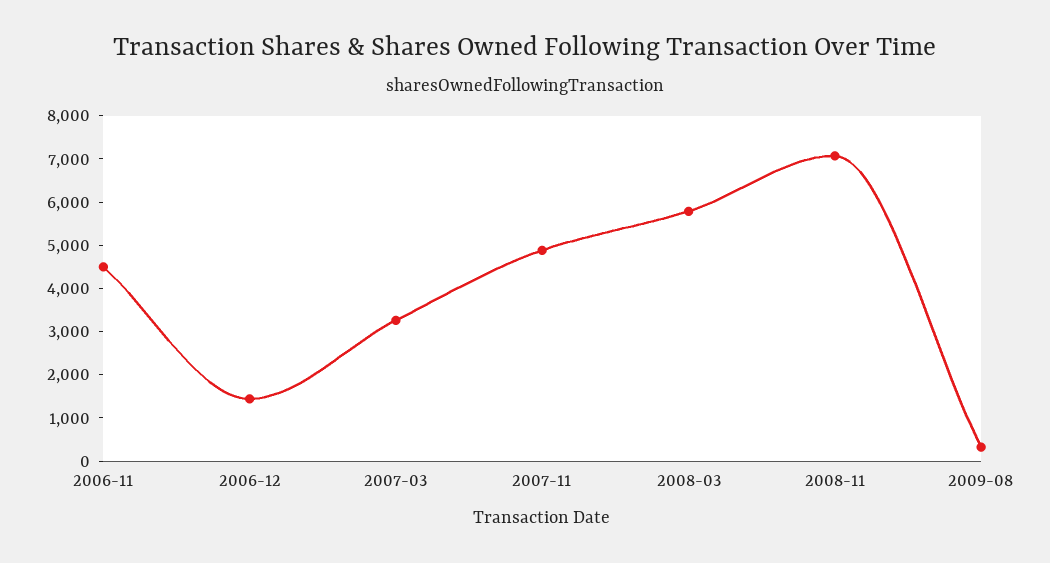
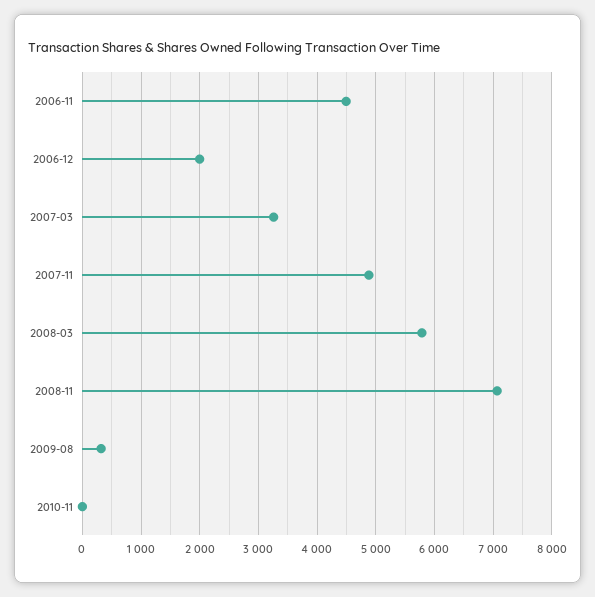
2006-12: 1400 -> 2000
2010-11: none -> 0

